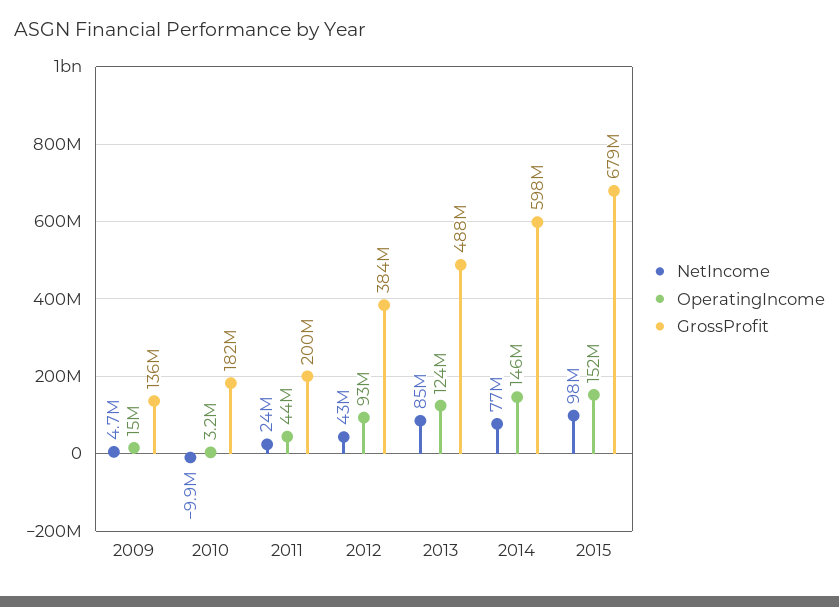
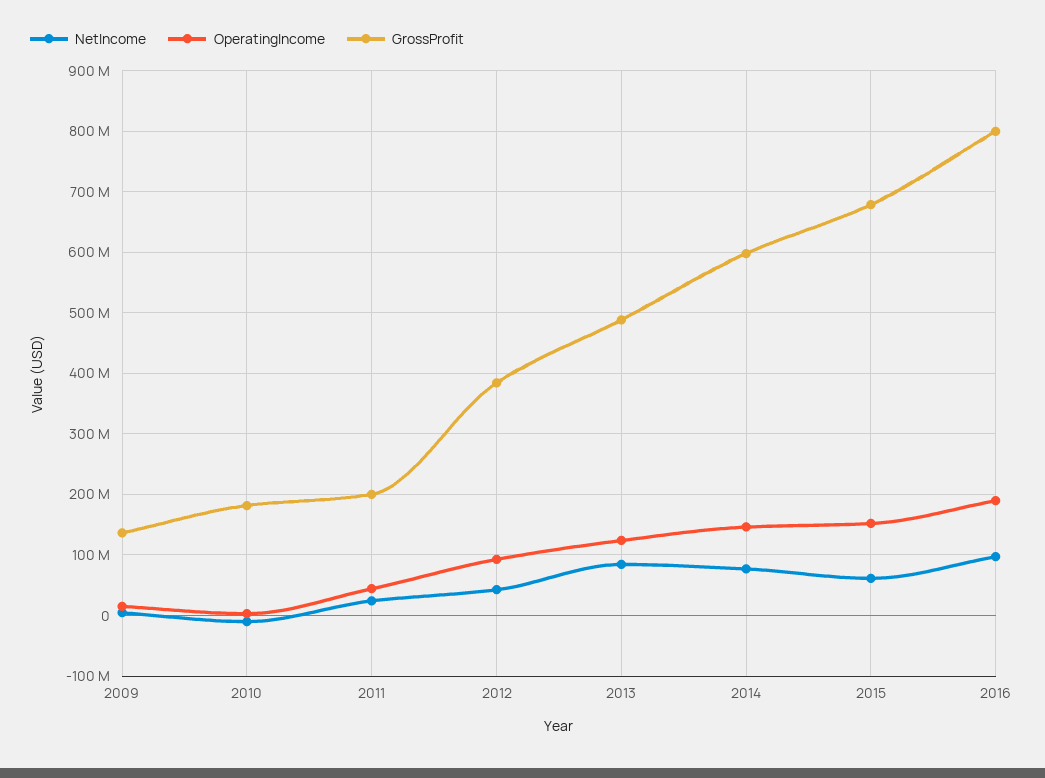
NetIncome, 2015: 98000000 -> 60000000
NetIncome, 2016: none -> 100000000
OperatingIncome, 2016: none -> 190000000
GrossProfit, 2016: none -> 800000000

